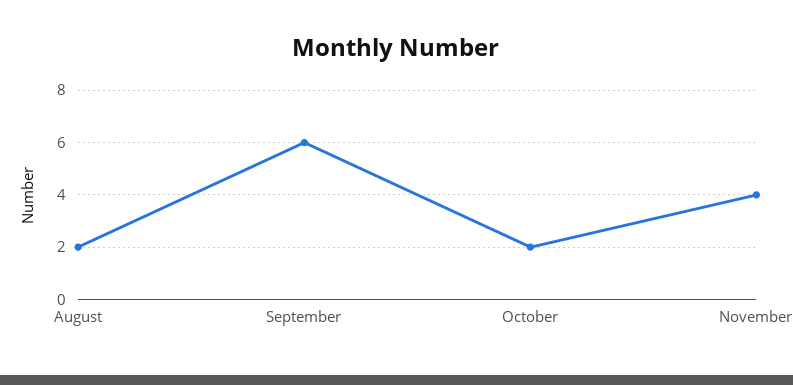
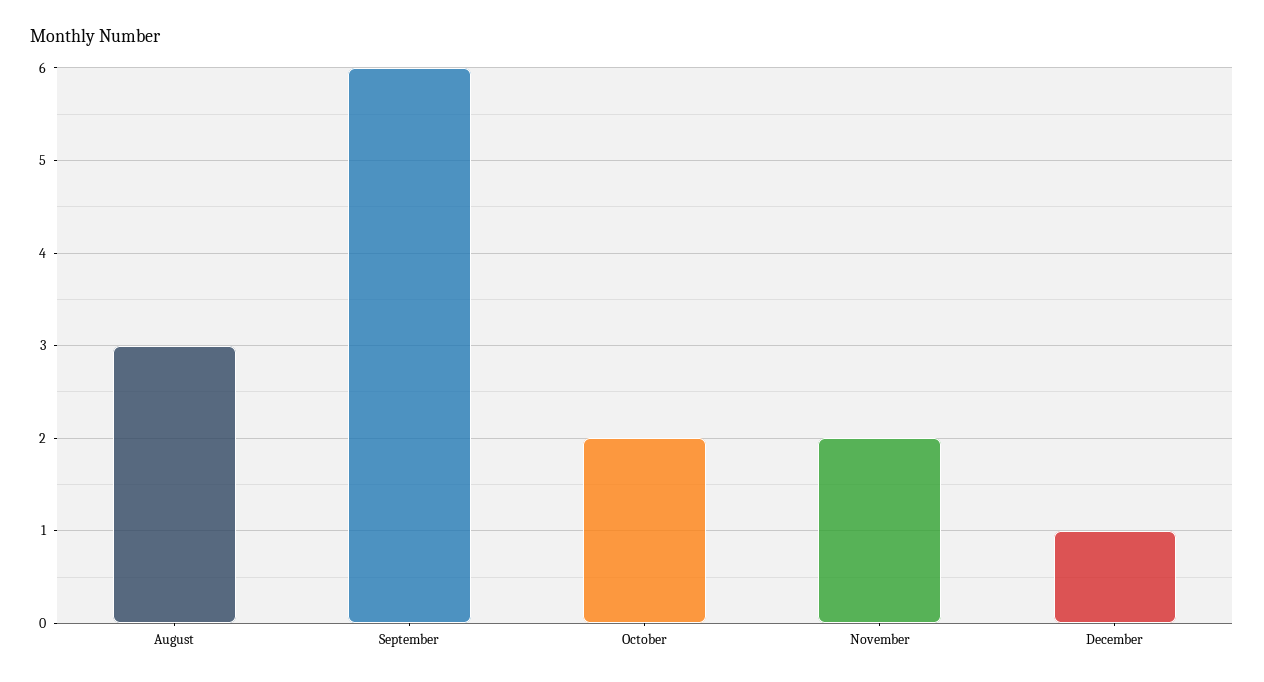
August: 2 -> 3
November: 4 -> 2
December: none -> 1

